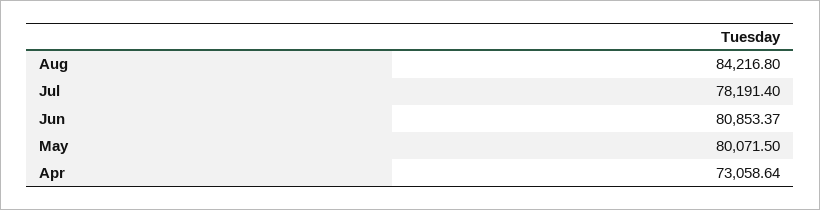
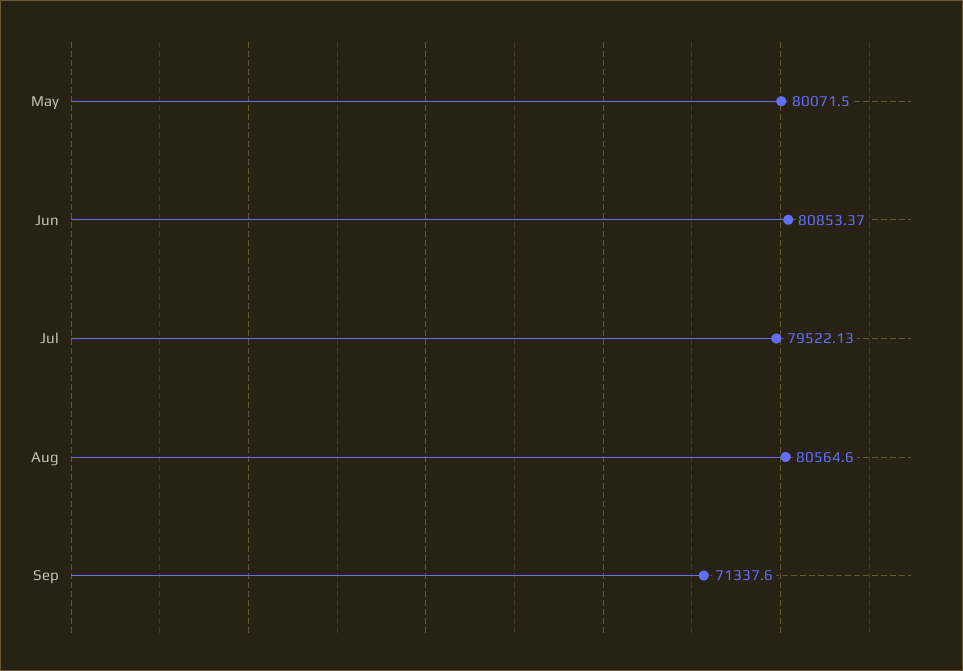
Aug: 84216.8 -> 80564.6
Jul: 78191.4 -> 79522.13
Apr: 73058.64 -> none
Sep: none -> 71337.6

